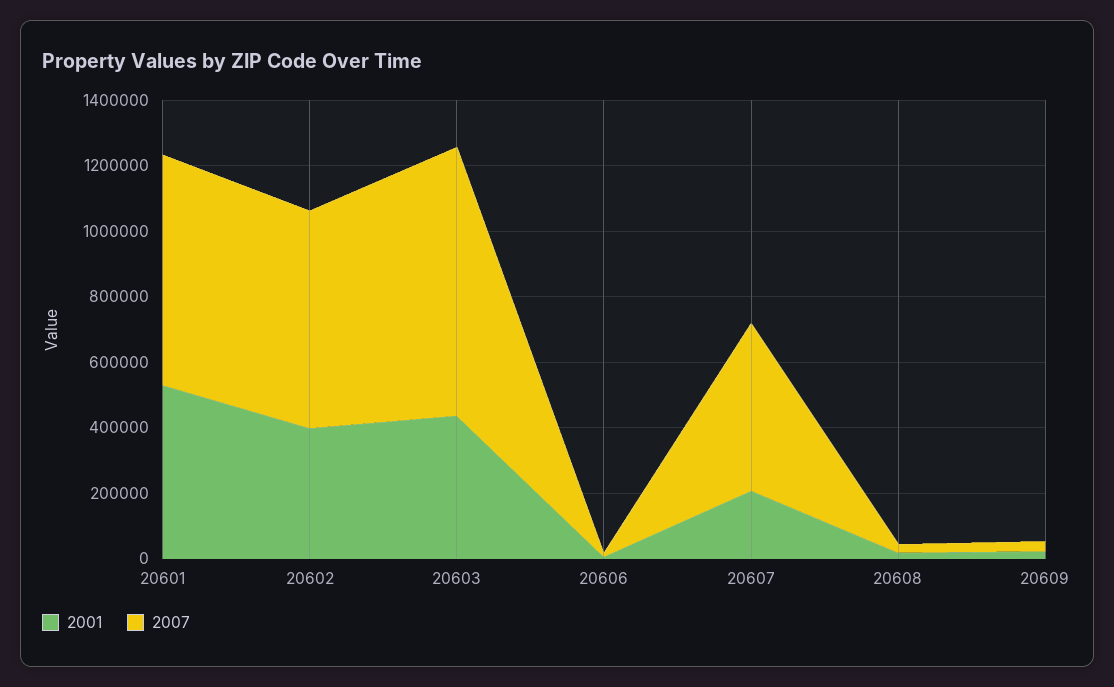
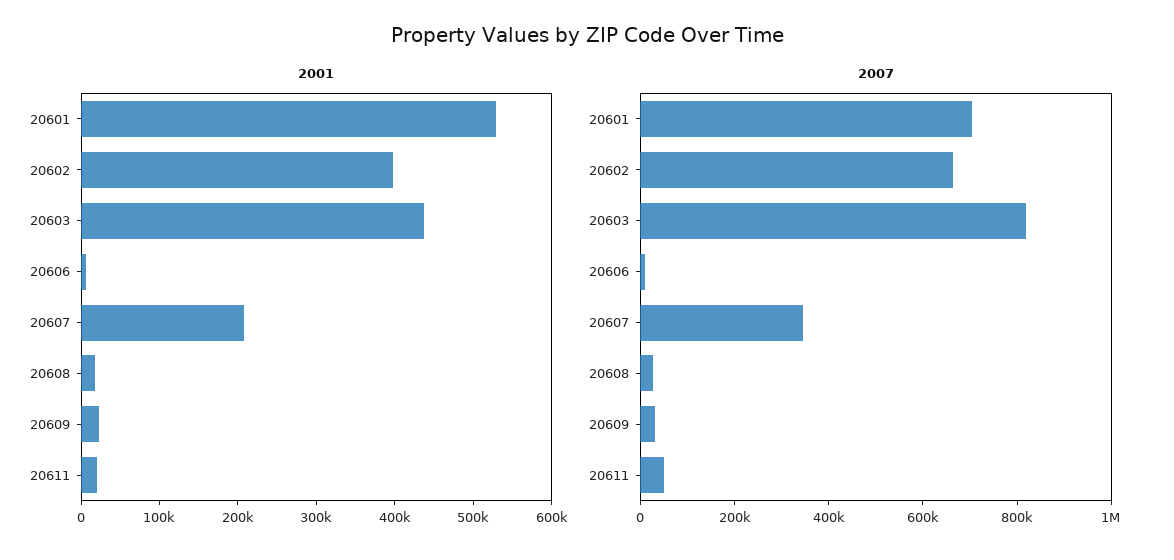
2007, 20607: 500000 -> 350000
2001, 20611: none -> 20000
2007, 20611: none -> 50000

